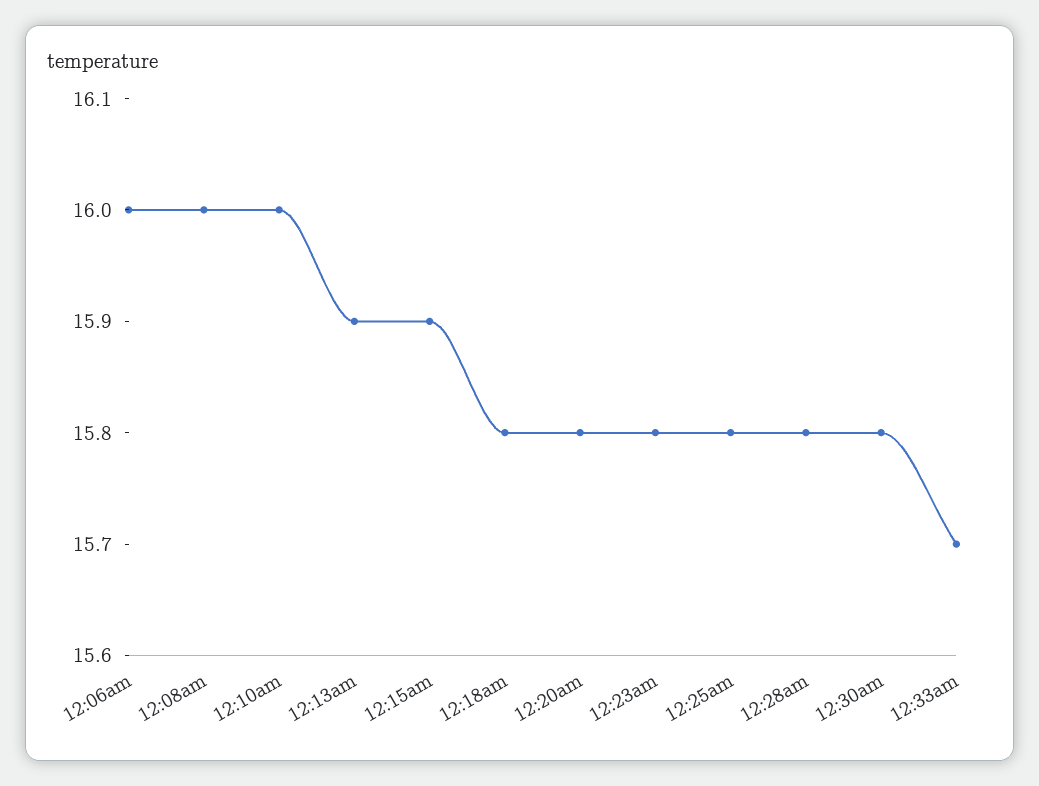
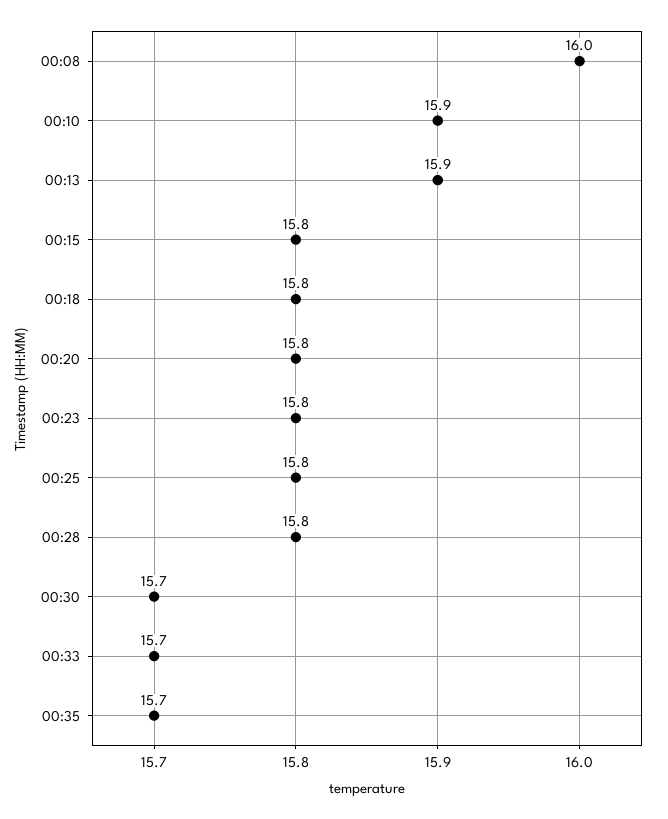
12:06am: 16 -> none
12:10am: 16 -> 15.9
12:15am: 15.9 -> 15.8
12:30am: 15.8 -> 15.7
00:35: none -> 15.7

